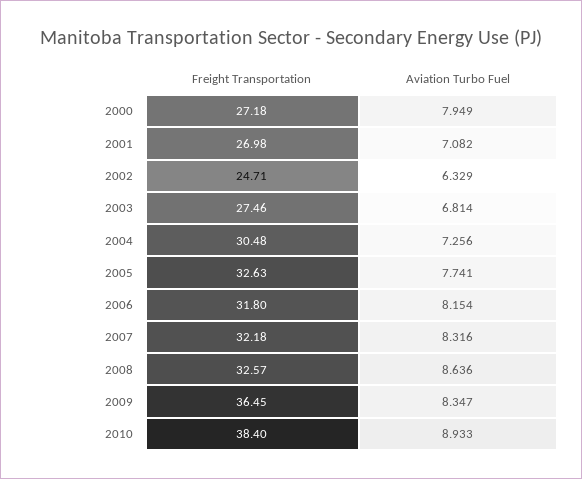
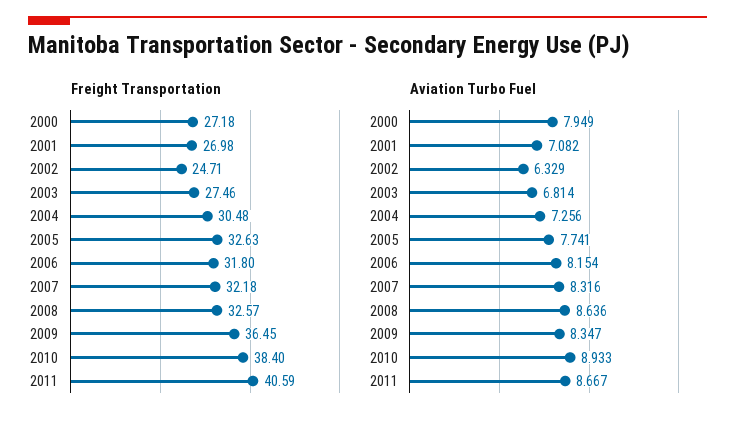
Freight Transportation, 2011: none -> 40.59
Aviation Turbo Fuel, 2011: none -> 8.667

